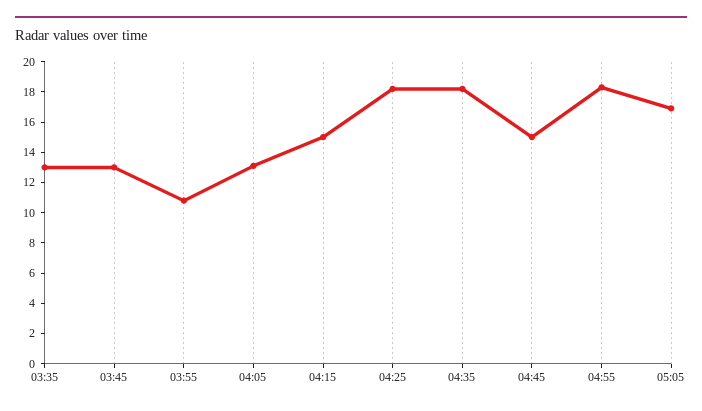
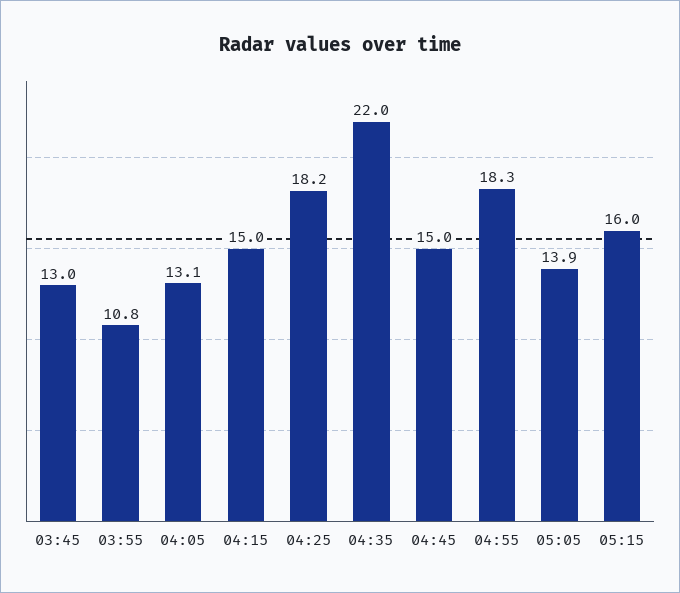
03:35: 13 -> none
04:35: 18 -> 22
05:05: 17 -> 13.9
05:15: none -> 16

